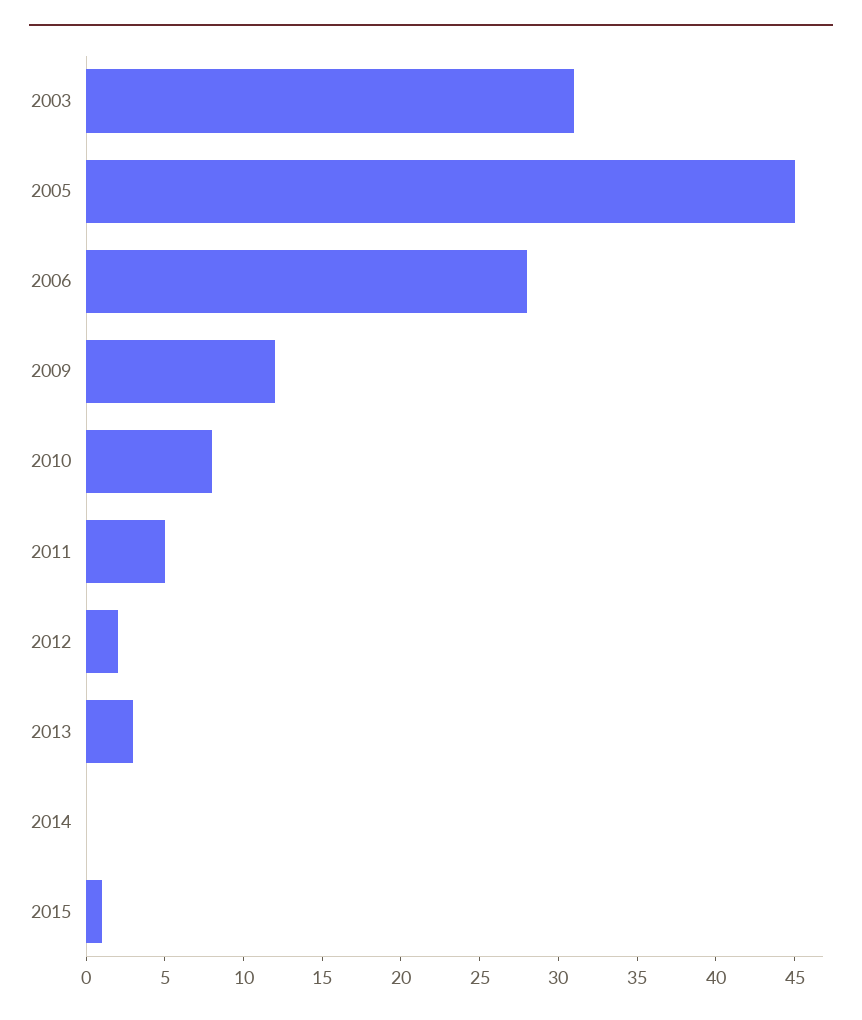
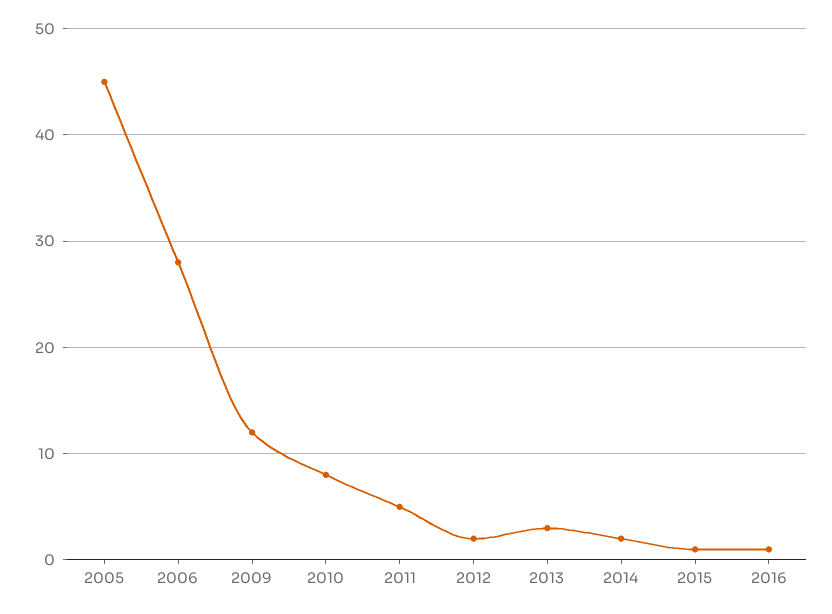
2003: 31 -> none
2014: 0 -> 2
2016: none -> 1

